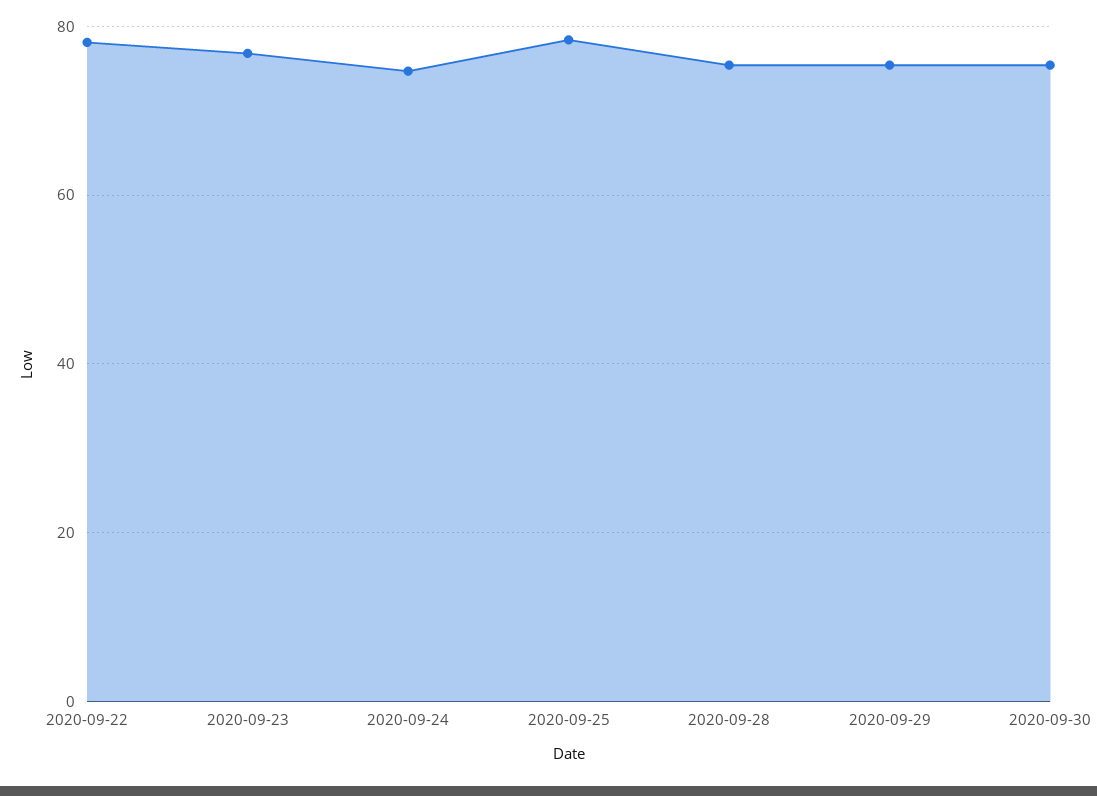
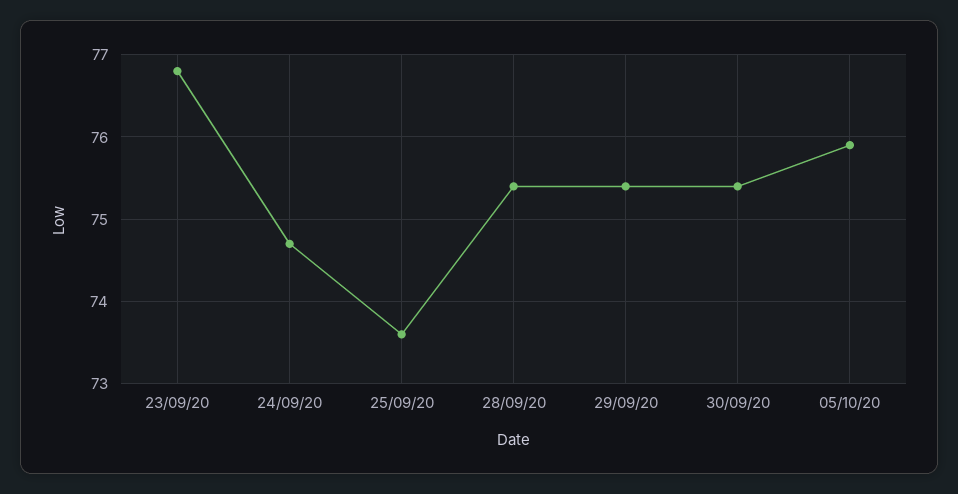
2020-09-22: 78 -> none
2020-09-25: 78 -> 73.6
05/10/20: none -> 75.9

